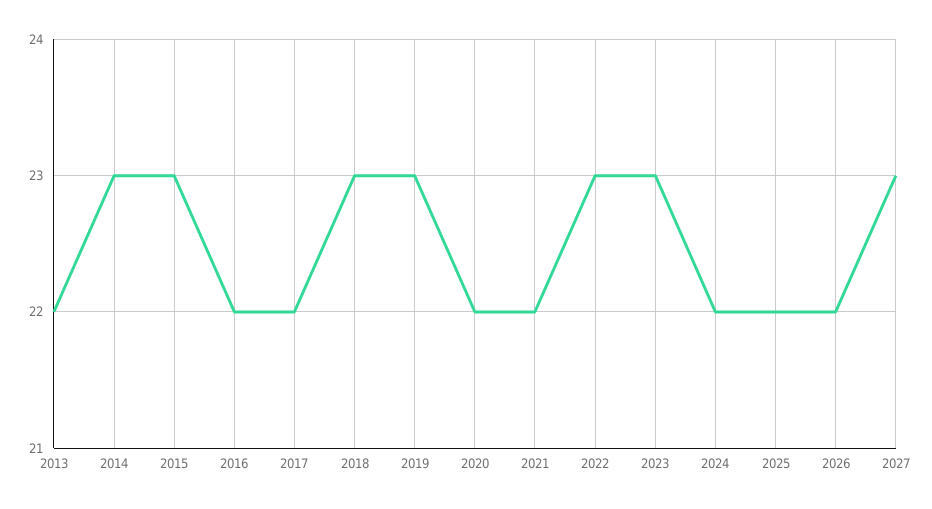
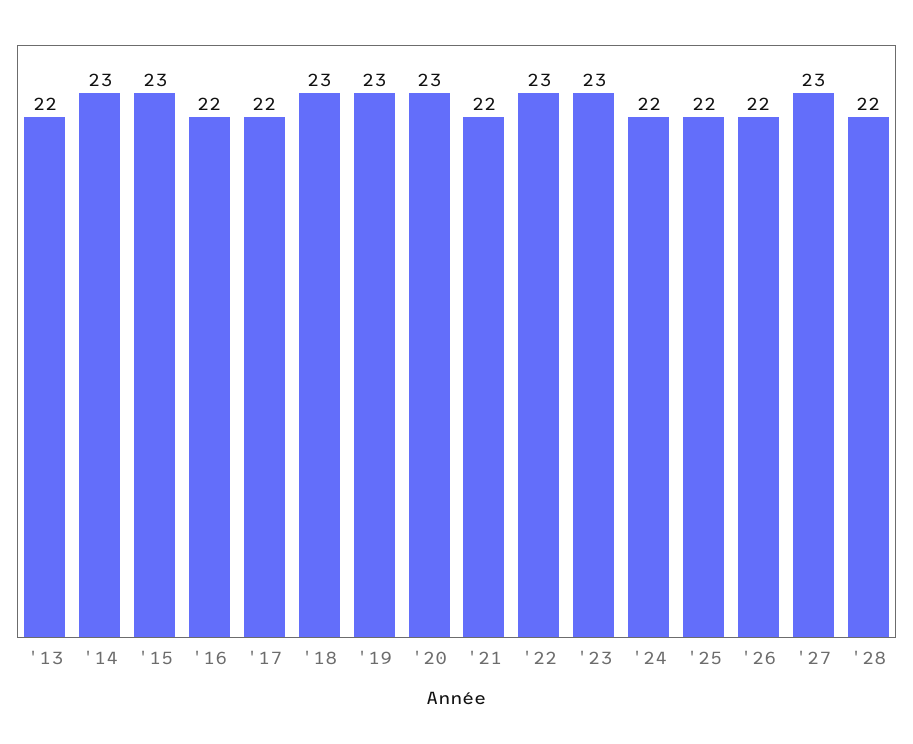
2020: 22 -> 23
'28: none -> 22

